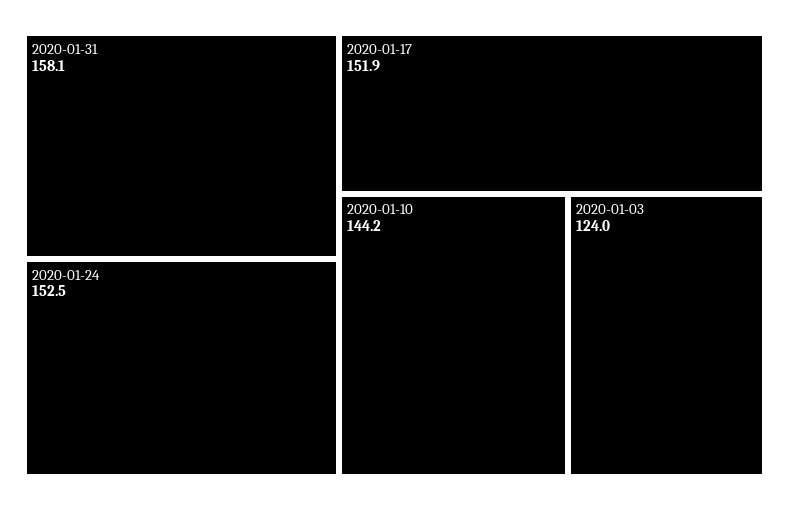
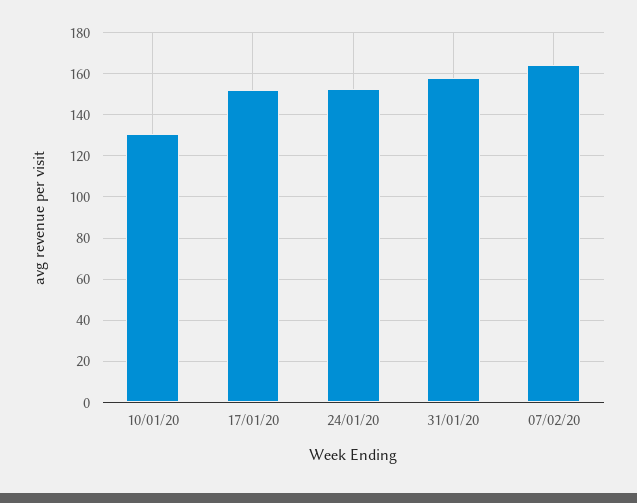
2020-01-10: 144.2 -> 130
2020-01-03: 124 -> none
07/02/20: none -> 165

